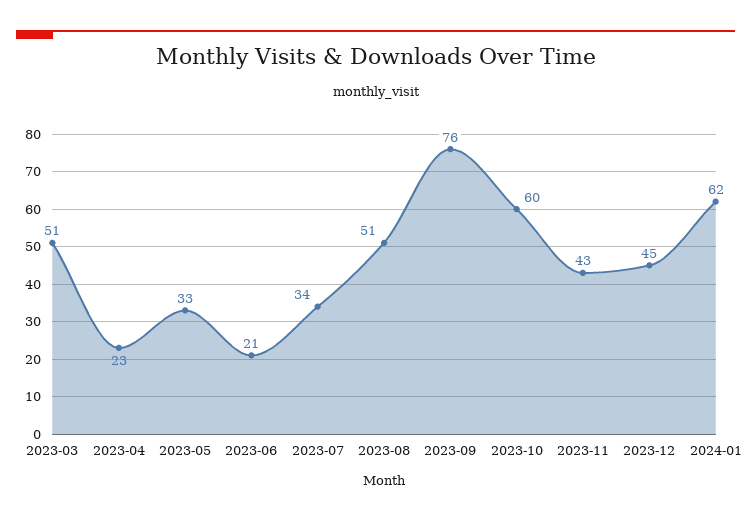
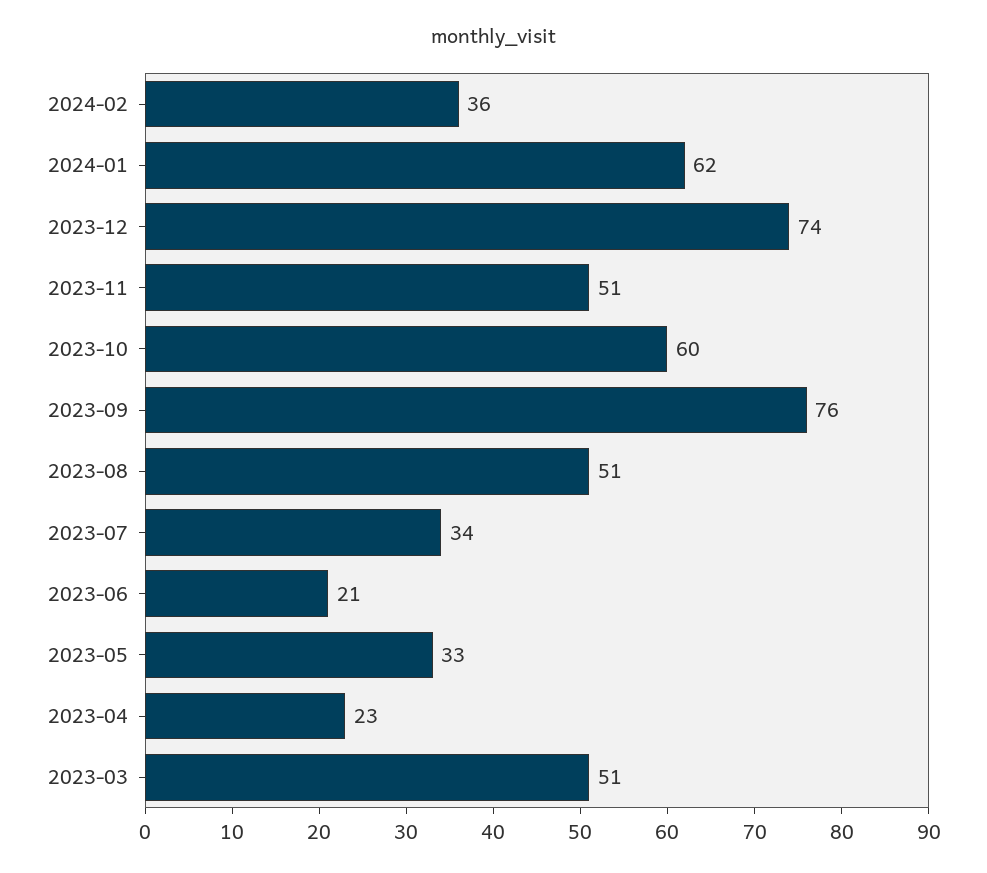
2023-11: 43 -> 51
2023-12: 45 -> 74
2024-02: none -> 36

